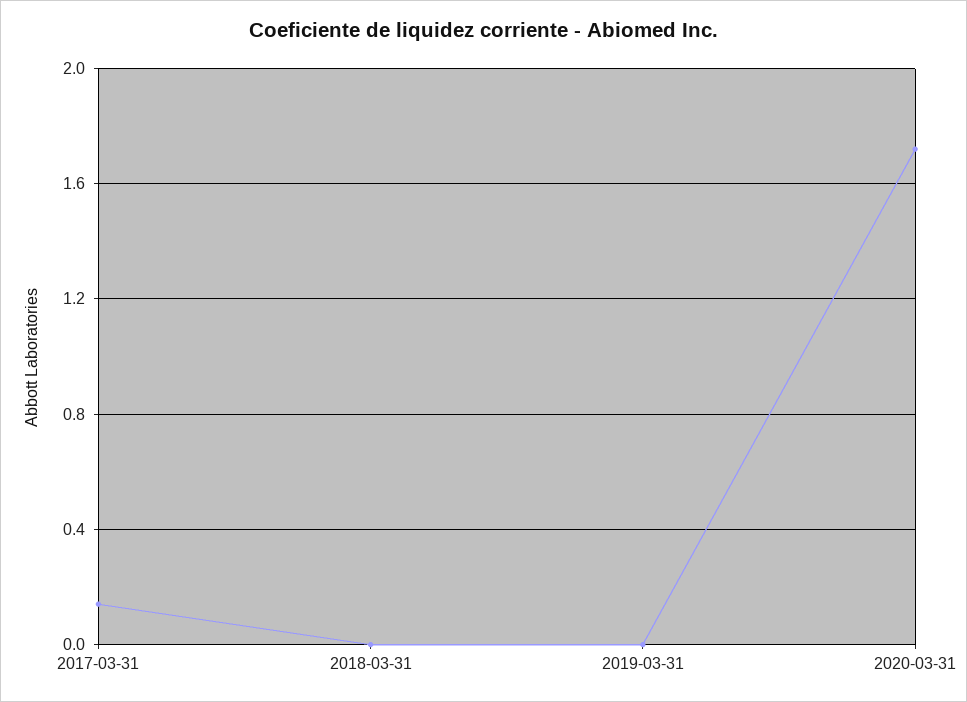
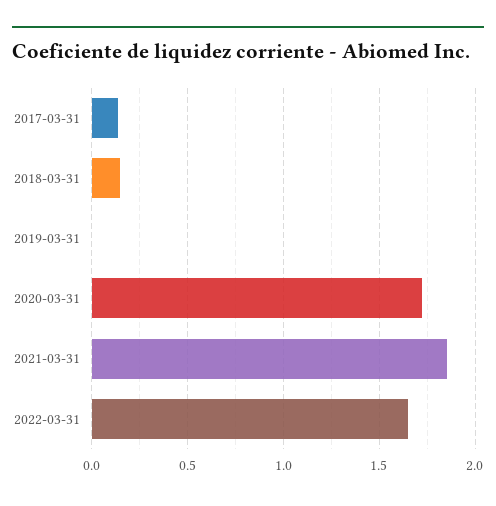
2018-03-31: 0 -> 0.15
2021-03-31: none -> 1.85
2022-03-31: none -> 1.65

